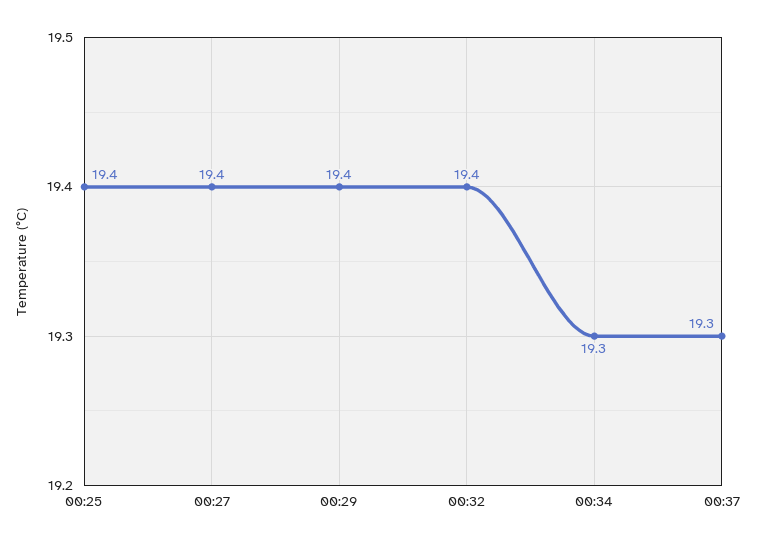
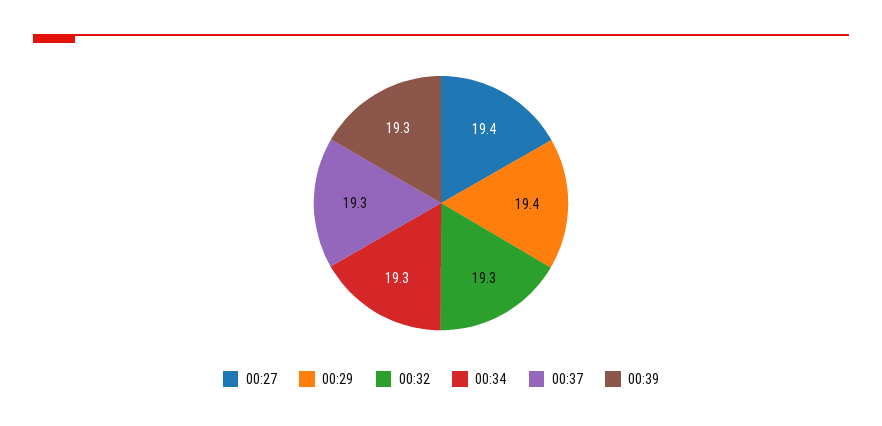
00:25: 19.4 -> none
00:32: 19.4 -> 19.3
00:39: none -> 19.3

